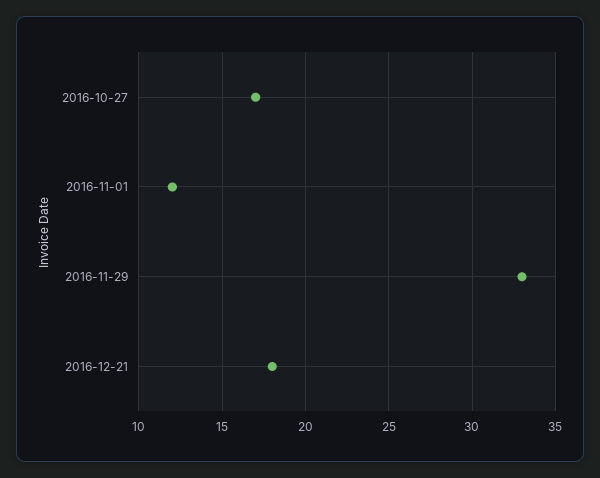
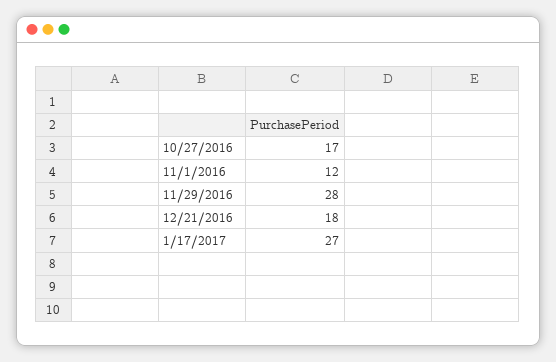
2016-11-29: 33 -> 28
1/17/2017: none -> 27

